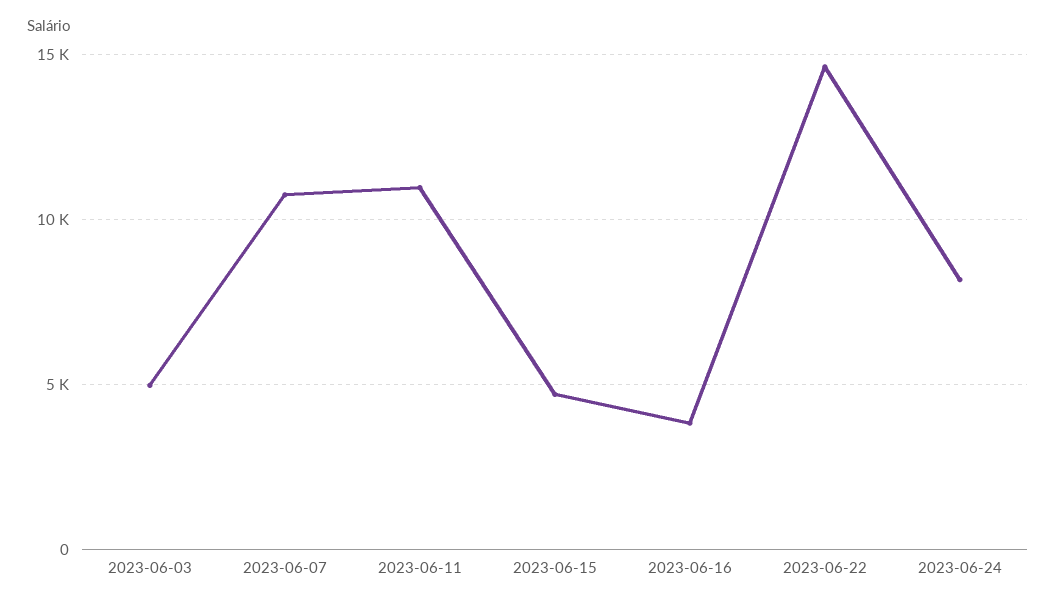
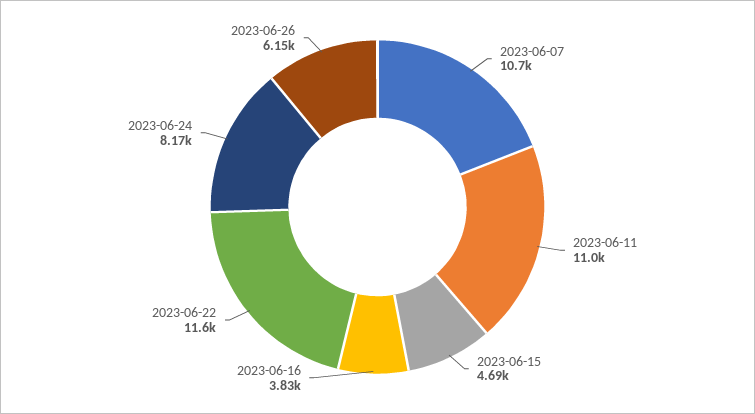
2023-06-03: 5000 -> none
2023-06-22: 14500 -> 11600
2023-06-26: none -> 6150

